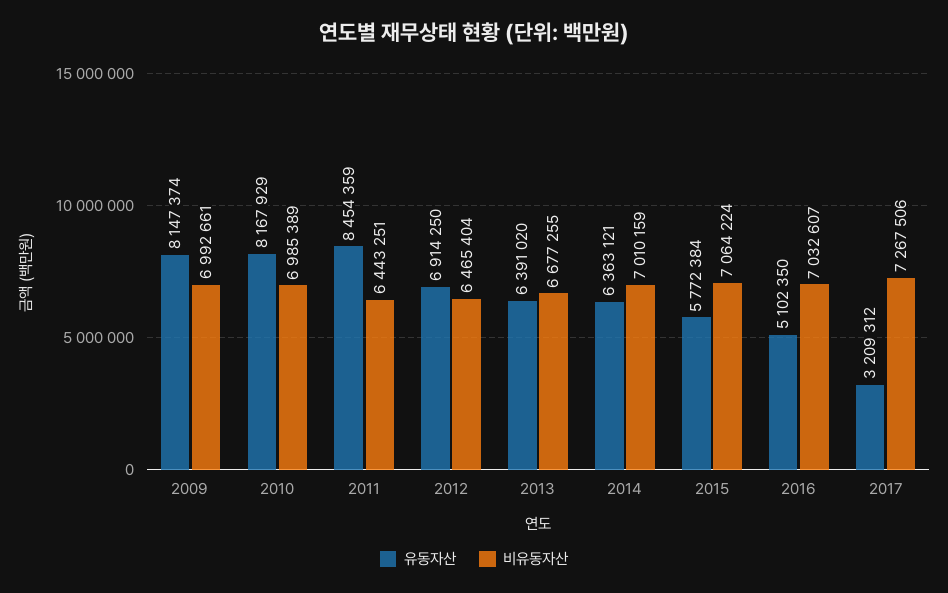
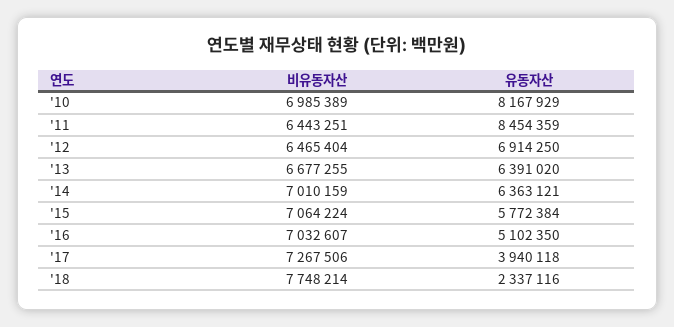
유동자산, 2009: 8147374 -> none
비유동자산, 2009: 6992661 -> none
유동자산, 2017: 3209312 -> 3940118
비유동자산, '18: none -> 7748214
유동자산, '18: none -> 2337116

